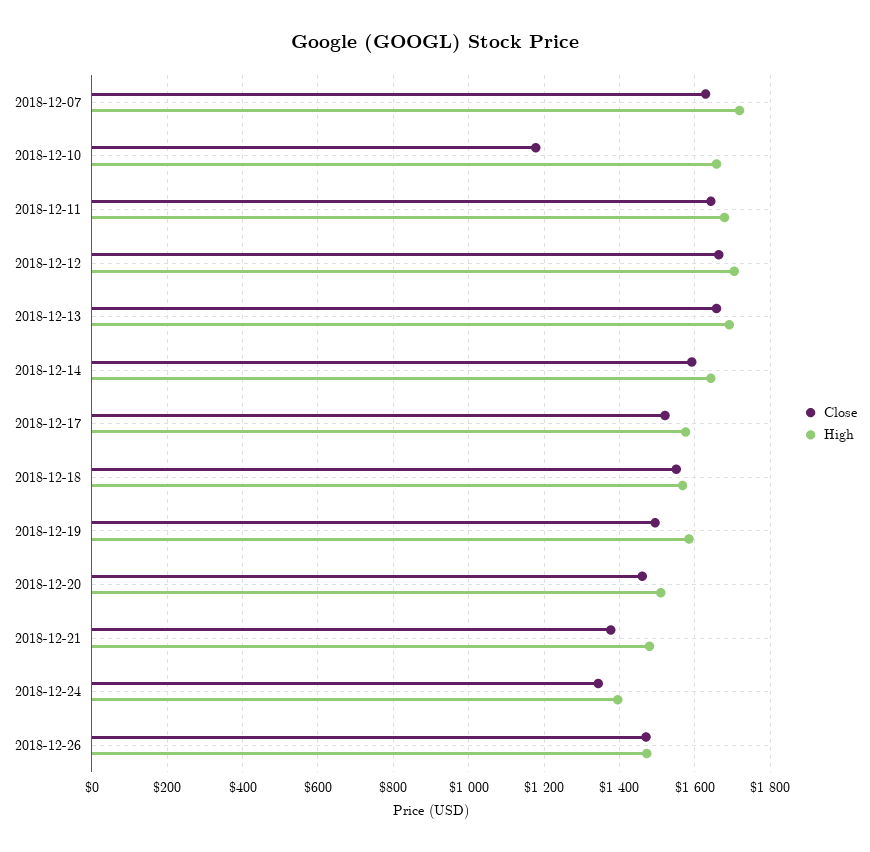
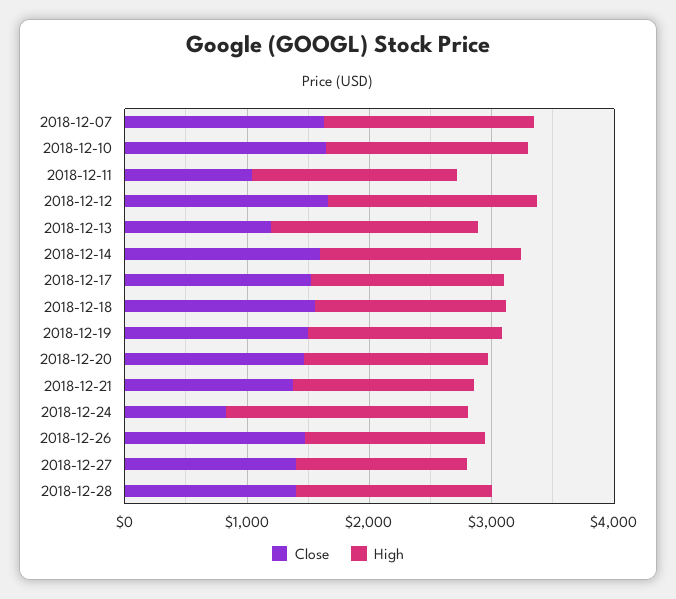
Close, 2018-12-10: 1180 -> 1600
Close, 2018-12-11: 1640 -> 1000
Close, 2018-12-13: 1660 -> 1200
Close, 2018-12-24: 1340 -> 800
High, 2018-12-24: 1400 -> 2000
Close, 2018-12-27: none -> 1400
High, 2018-12-27: none -> 1400
Close, 2018-12-28: none -> 1400
High, 2018-12-28: none -> 1600

